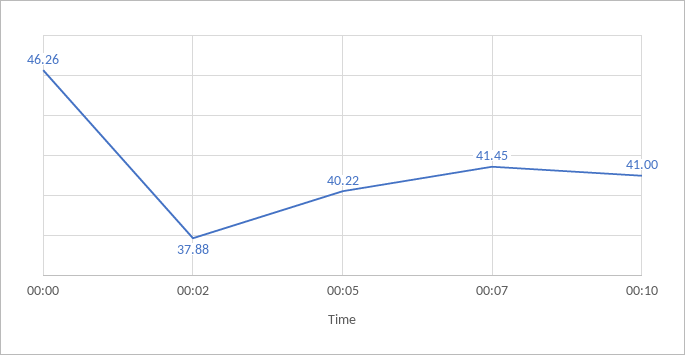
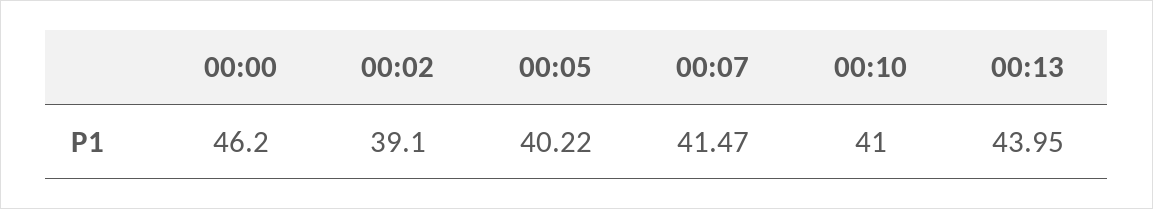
00:00: 46.26 -> 46.2
00:02: 37.88 -> 39.1
00:07: 41.45 -> 41.47
00:13: none -> 43.95

